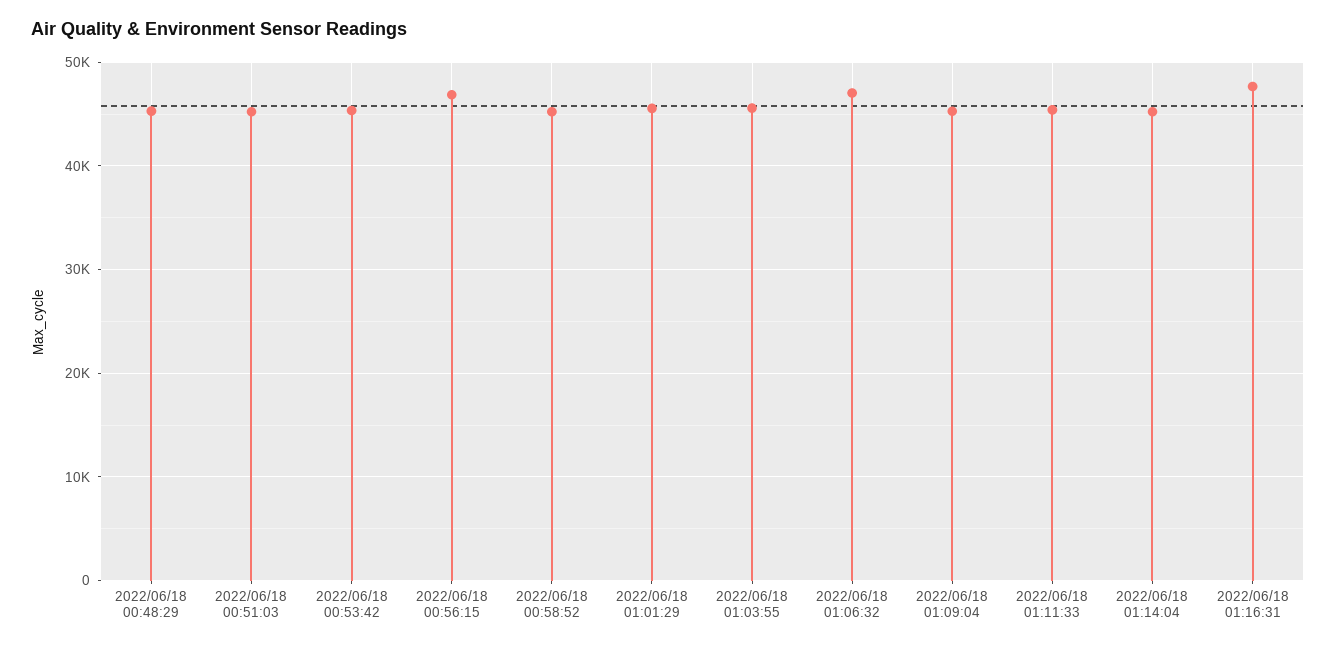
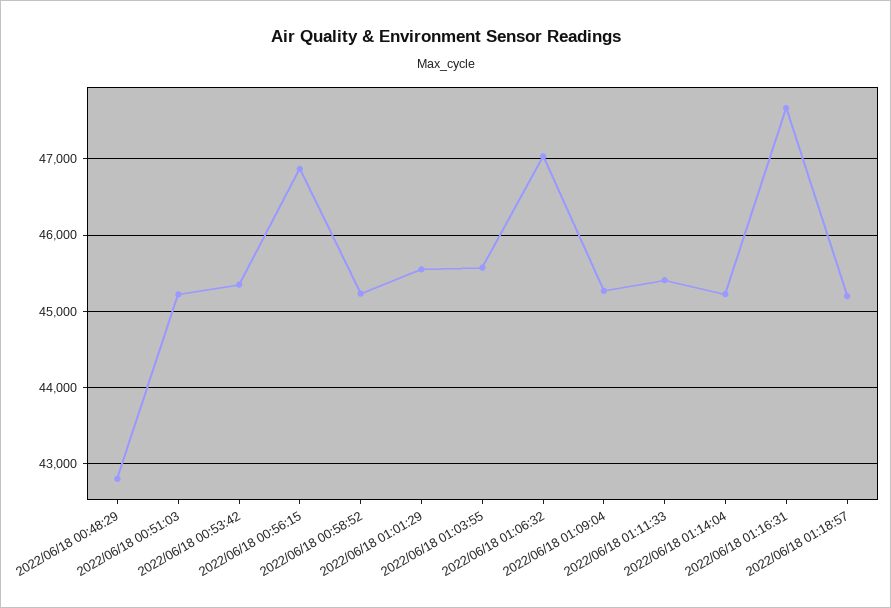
2022/06/18 00:48:29: 45000 -> 42800
2022/06/18 01:18:57: none -> 45200

